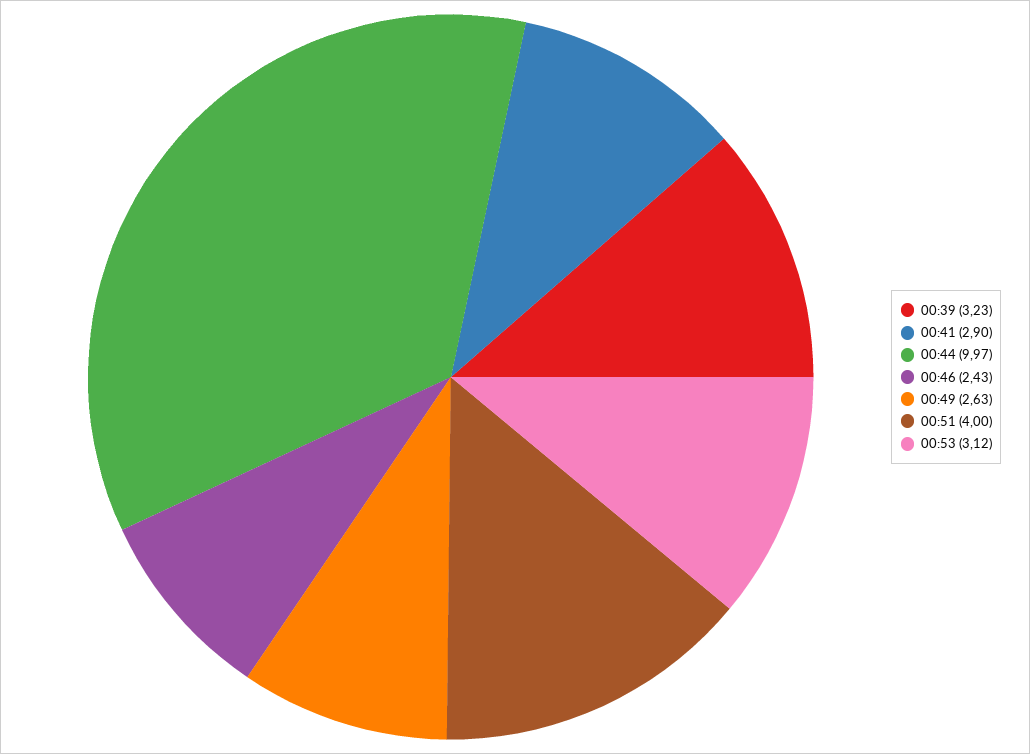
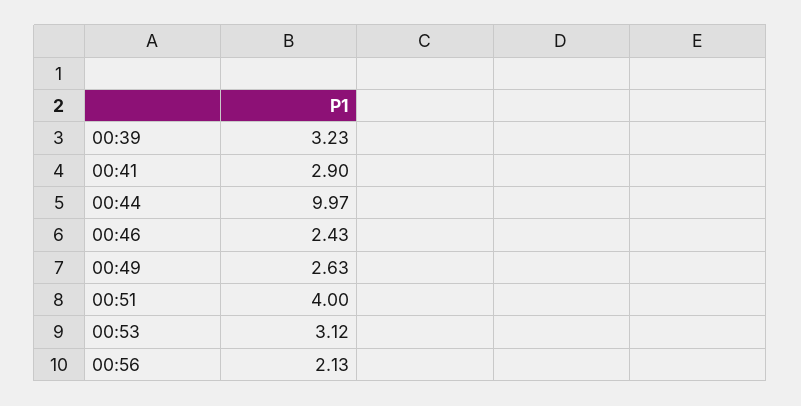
00:56: none -> 2.13

